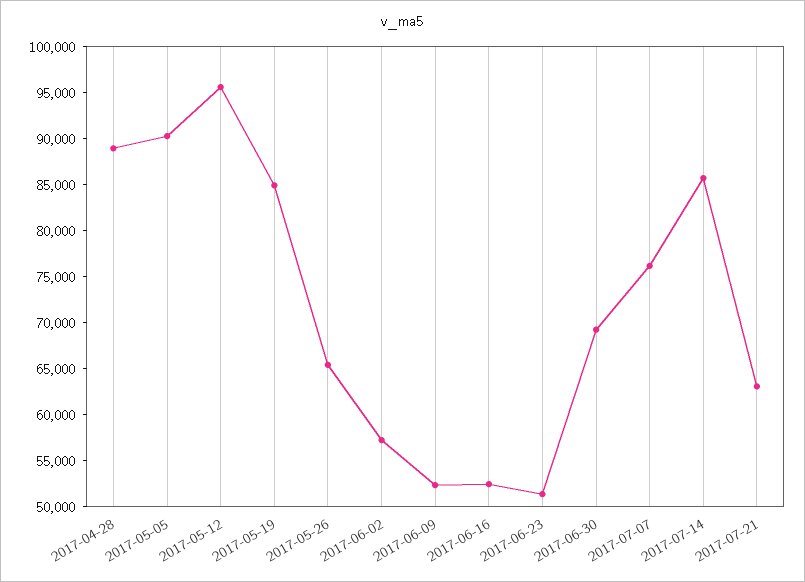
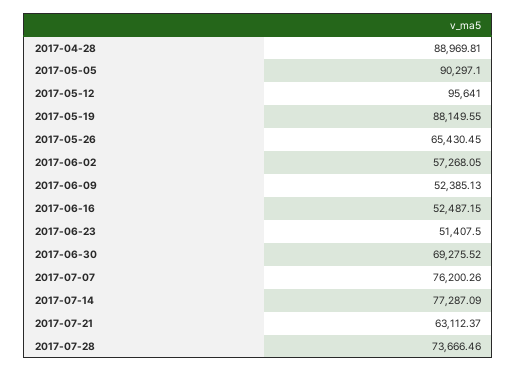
2017-05-19: 85000 -> 88149.55
2017-07-14: 86000 -> 77287.09
2017-07-28: none -> 73666.46

